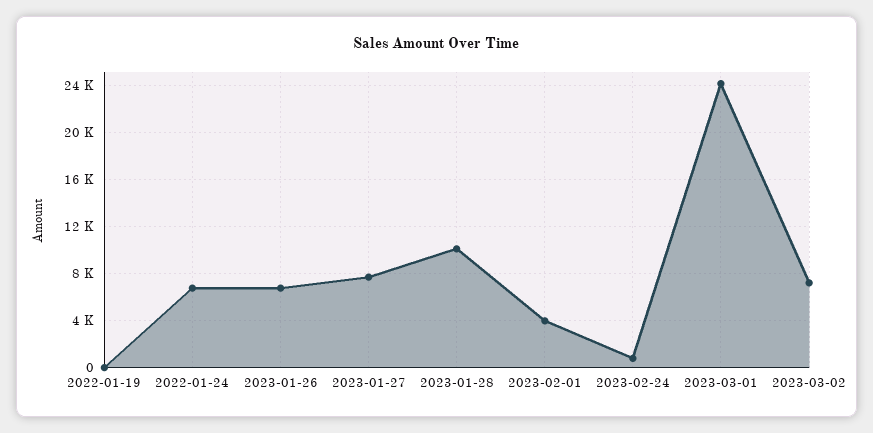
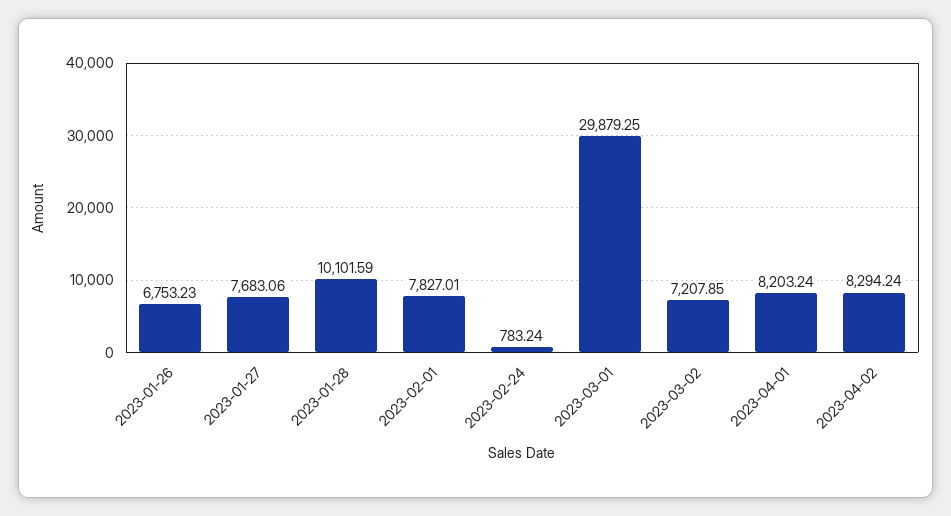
2022-01-19: 0 -> none
2022-01-24: 7000 -> none
2023-02-01: 4000 -> 7827.01
2023-03-01: 24000 -> 29879.25
2023-04-01: none -> 8203.24
2023-04-02: none -> 8294.24

